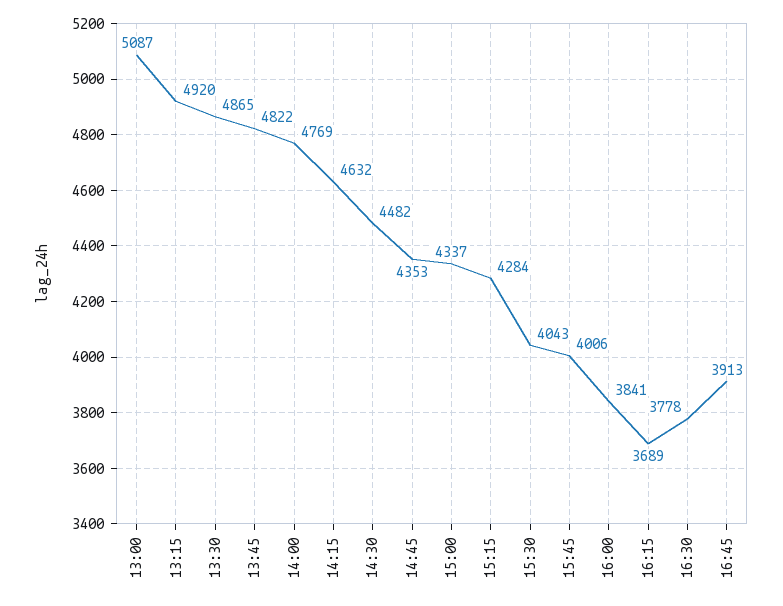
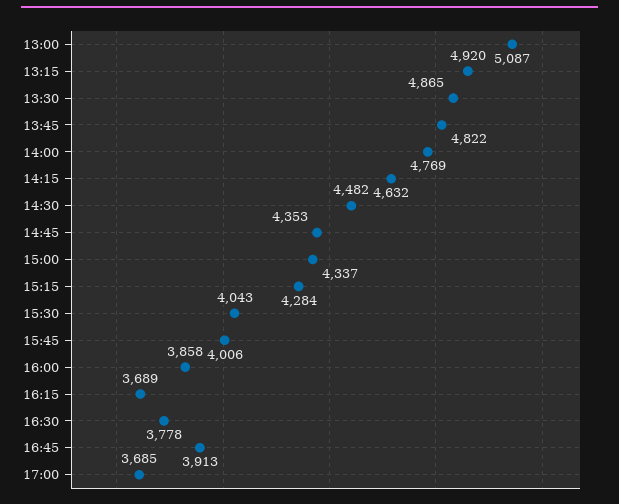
16:00: 3841 -> 3858
17:00: none -> 3685

